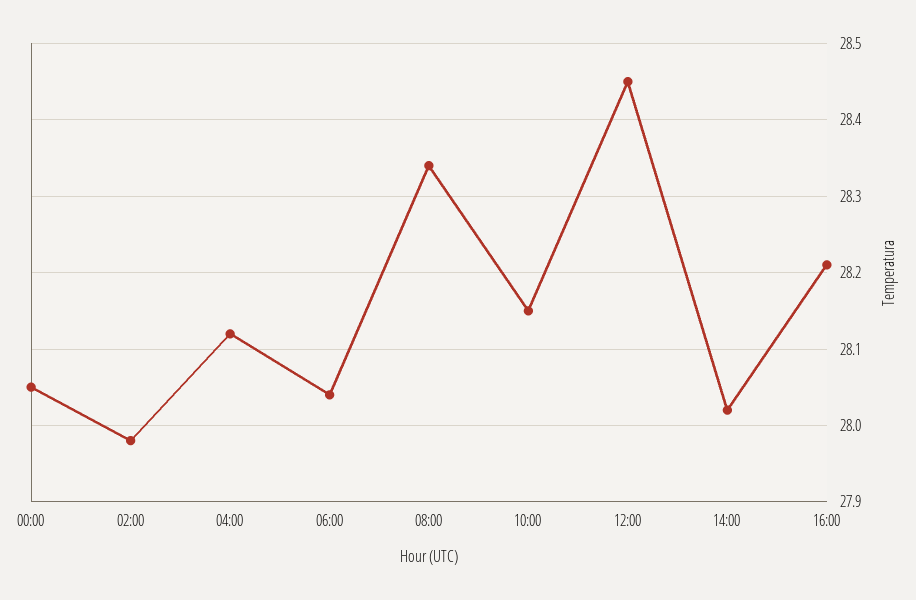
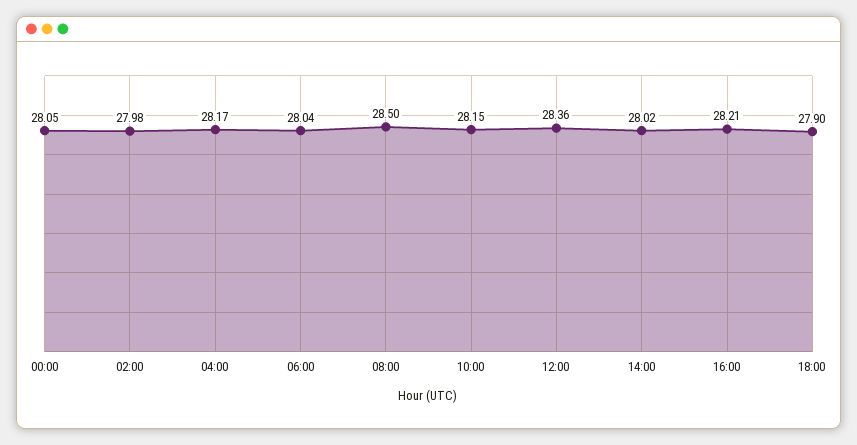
04:00: 28.12 -> 28.17
08:00: 28.34 -> 28.5
12:00: 28.45 -> 28.36
18:00: none -> 27.9

